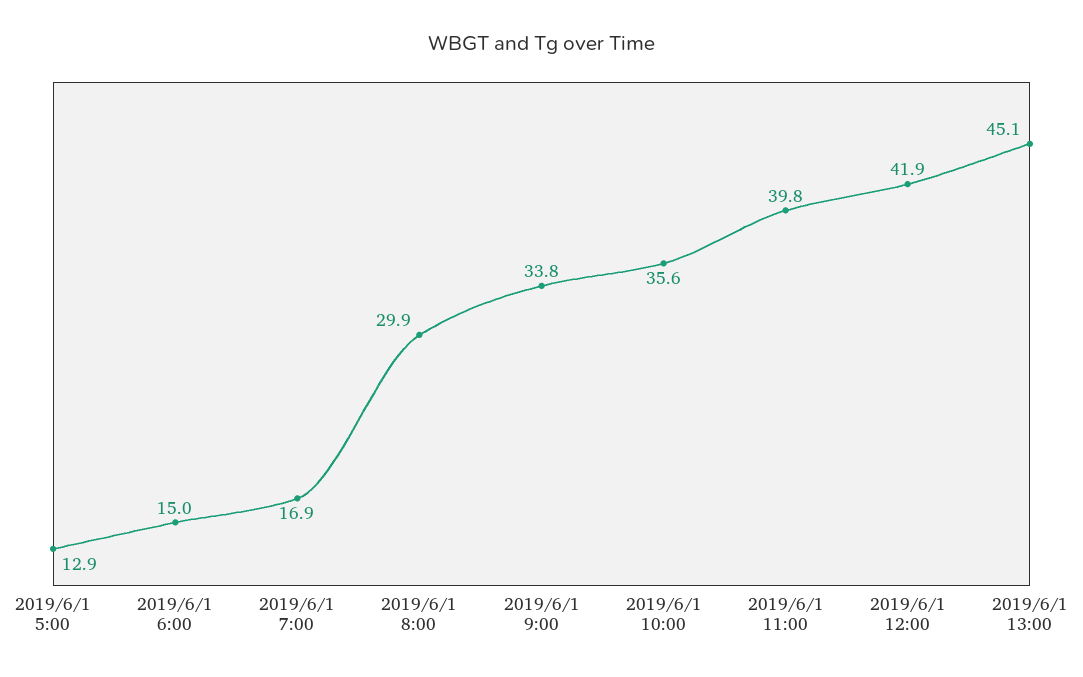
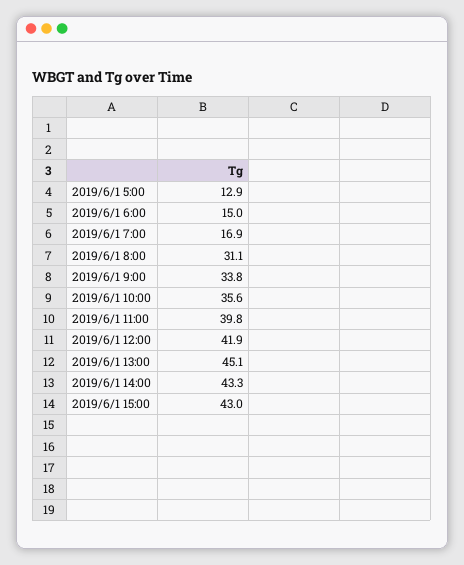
2019/6/1 8:00: 29.9 -> 31.1
2019/6/1 14:00: none -> 43.3
2019/6/1 15:00: none -> 43

